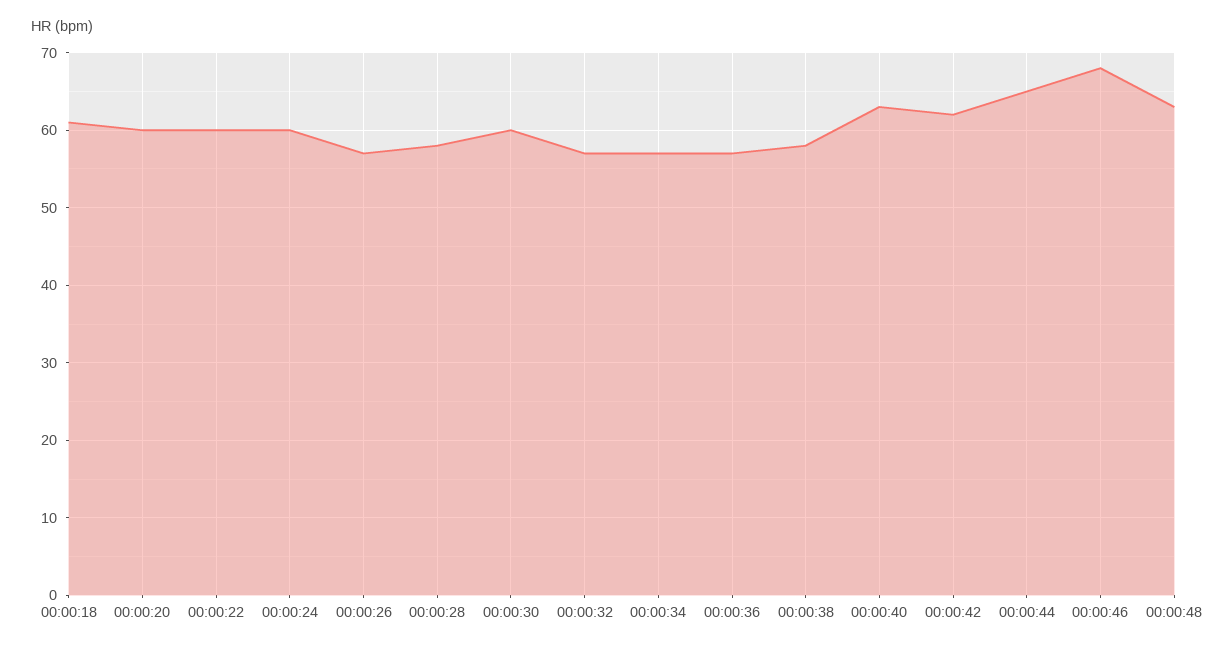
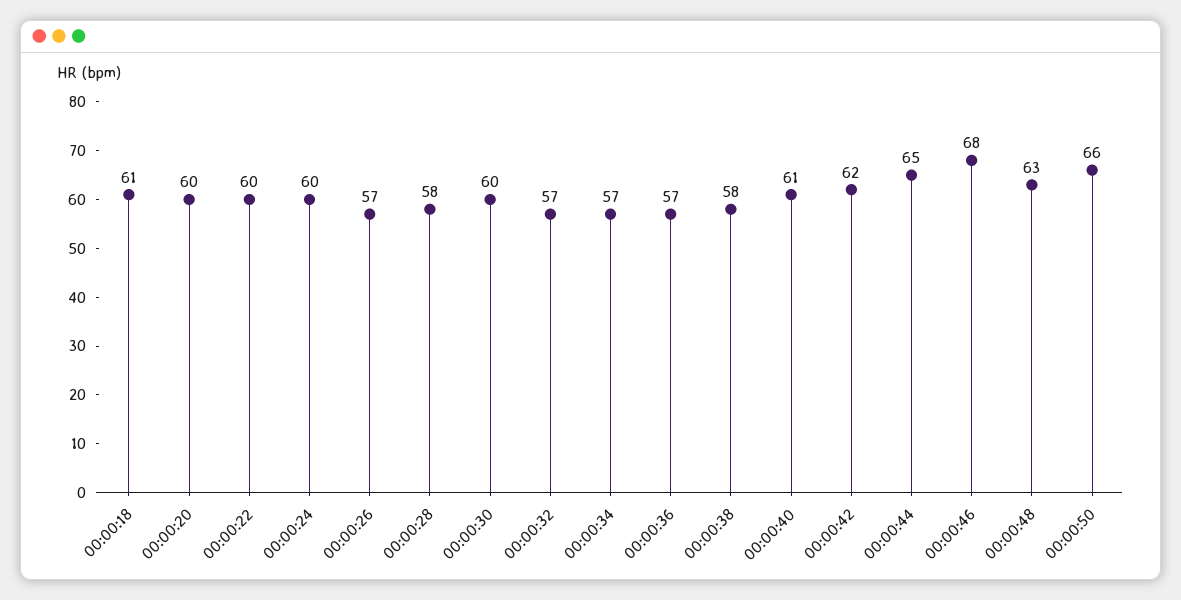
00:00:40: 63 -> 61
00:00:50: none -> 66

